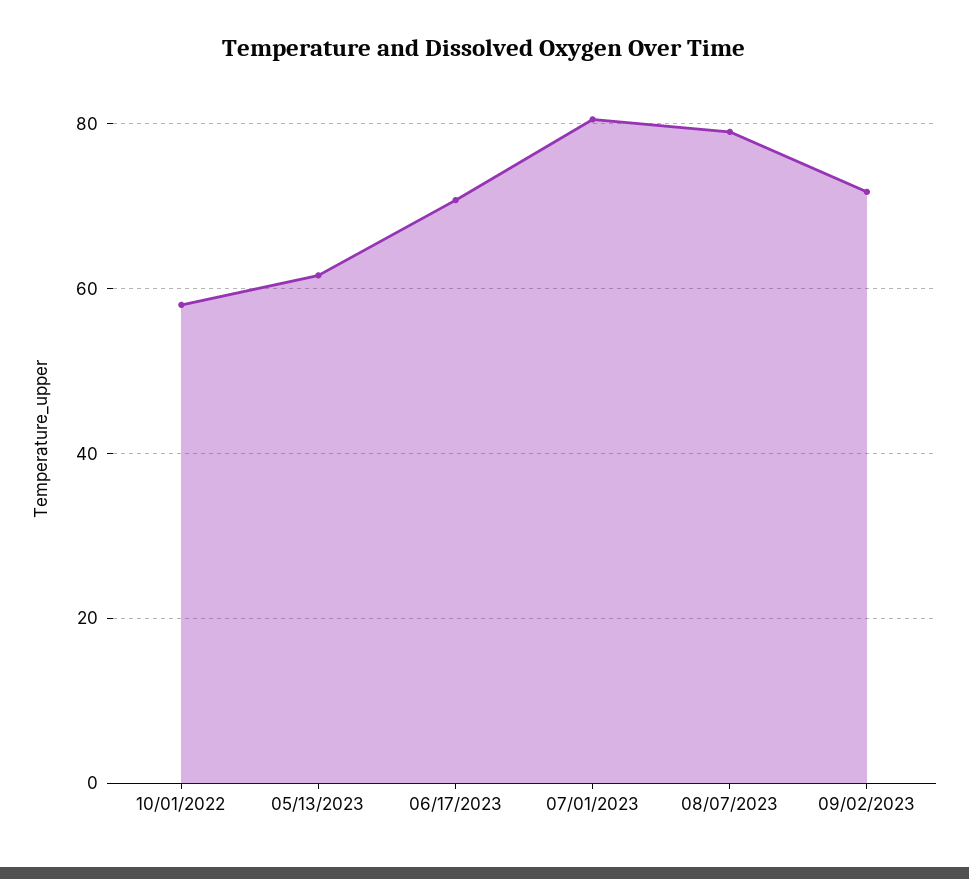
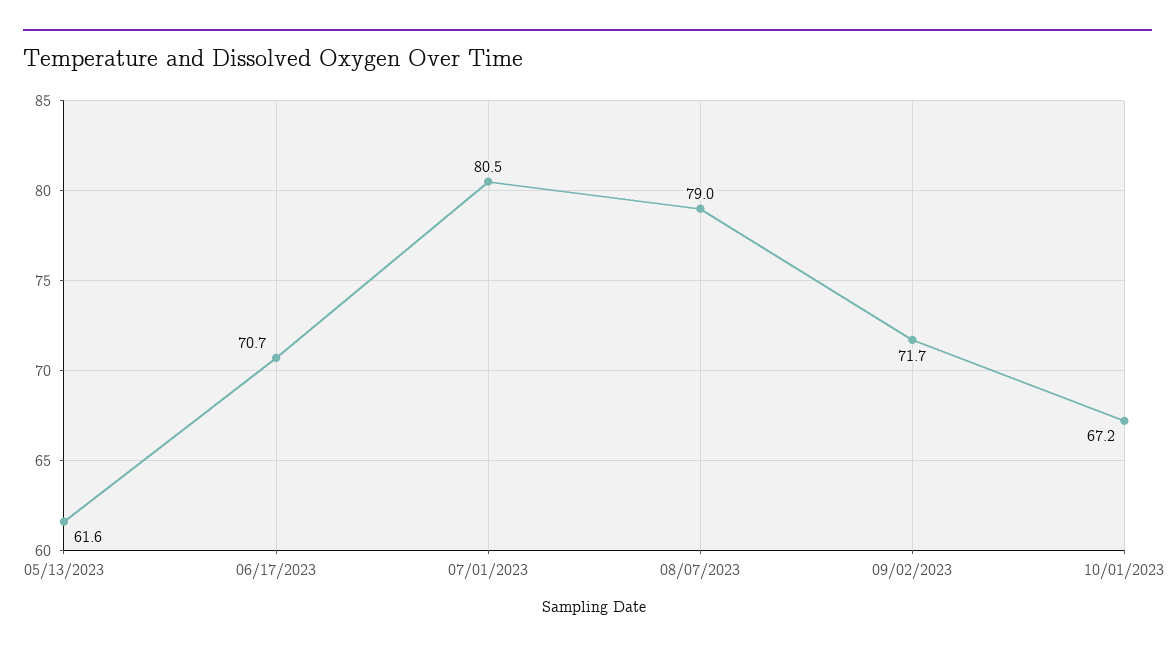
10/01/2022: 58 -> none
10/01/2023: none -> 67.2

